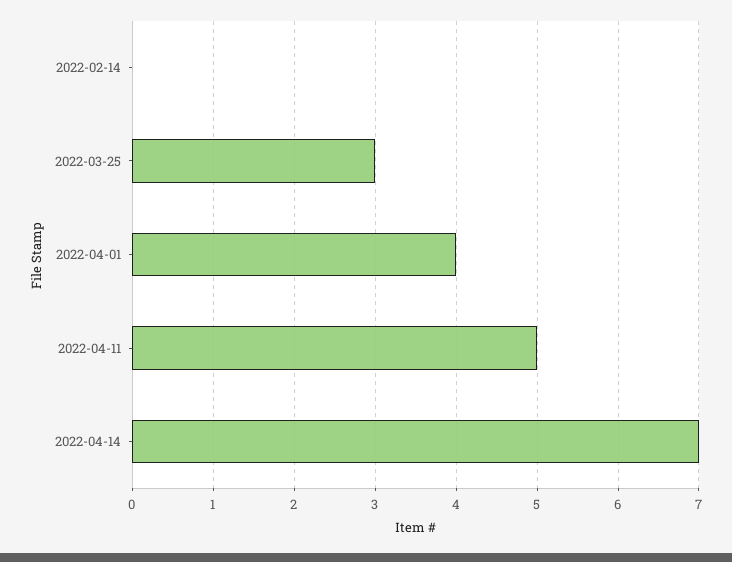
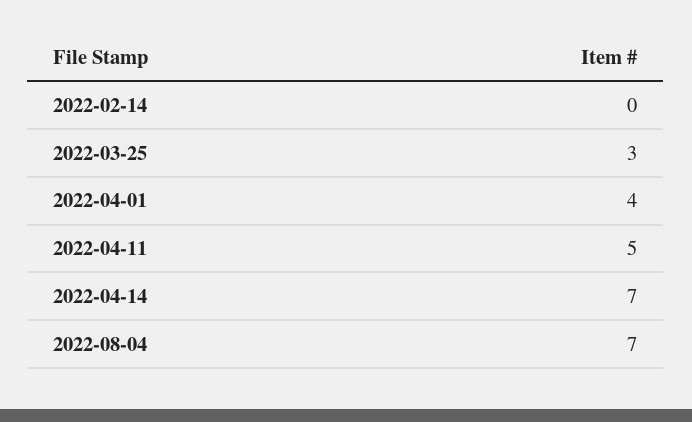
2022-08-04: none -> 7

